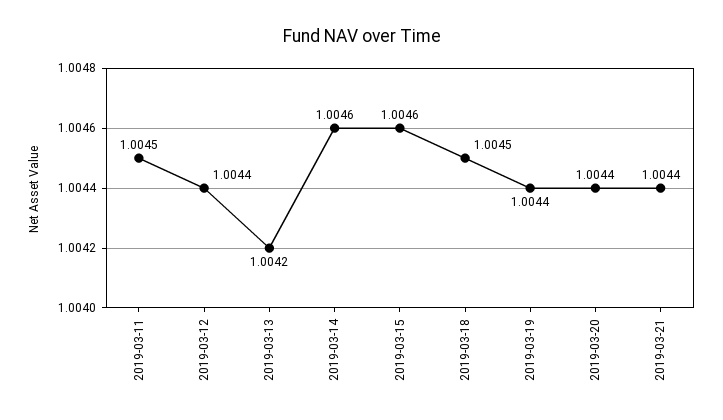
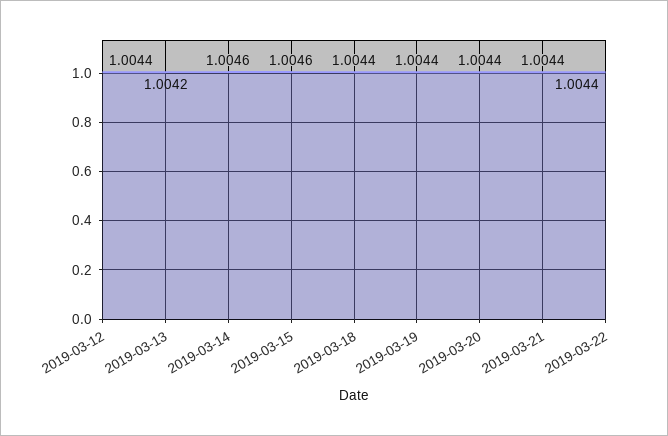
2019-03-11: 1.0045 -> none
2019-03-18: 1.0045 -> 1.0044
2019-03-22: none -> 1.0044

